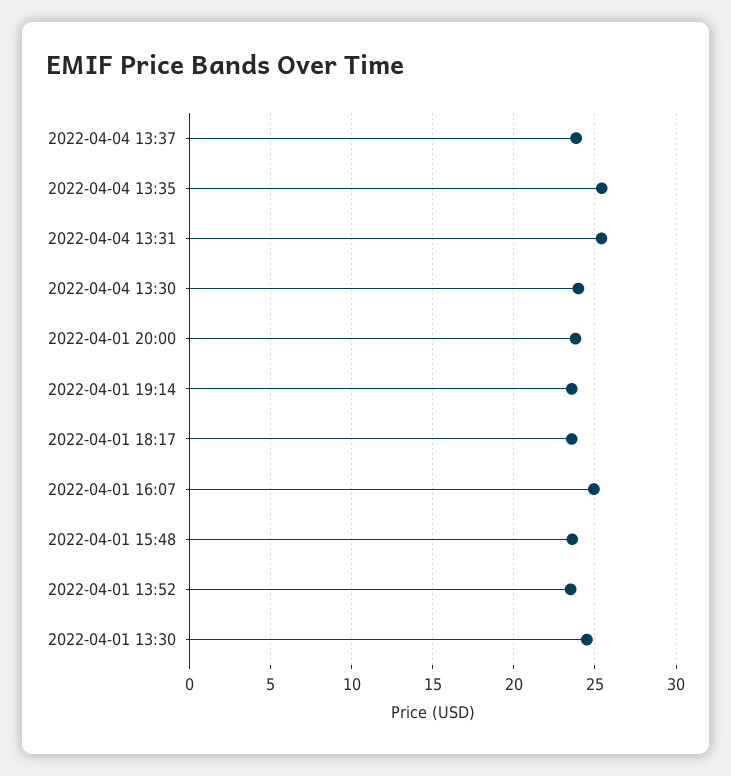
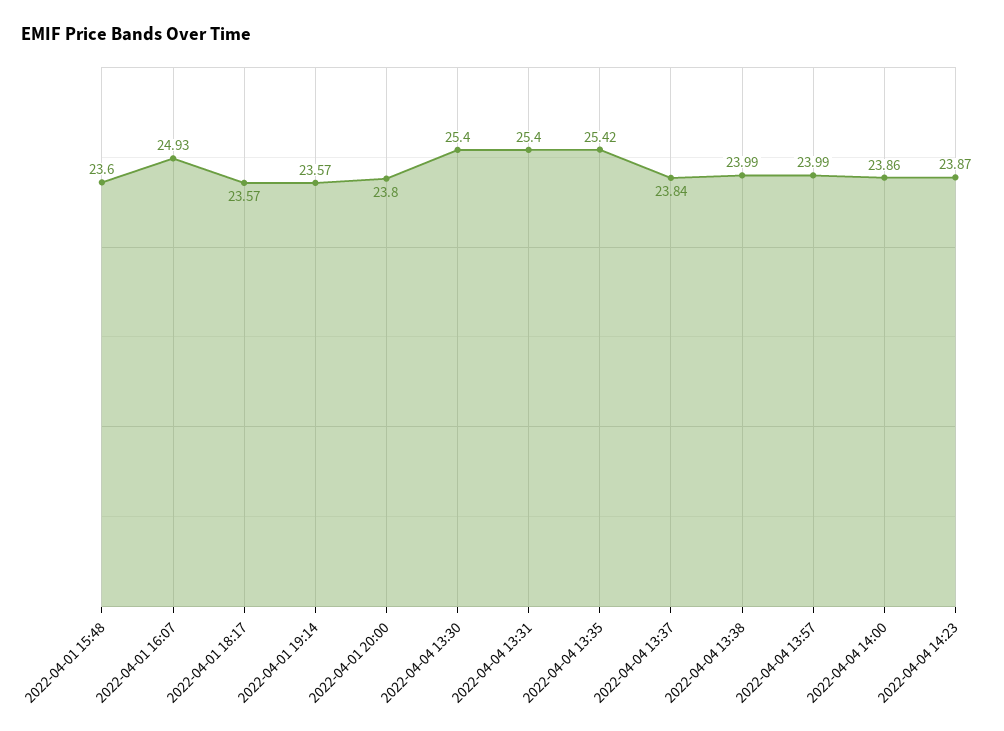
2022-04-04 13:30: 24 -> 25.4
2022-04-01 13:52: 23.5 -> none
2022-04-01 13:30: 24.5 -> none
2022-04-04 13:38: none -> 23.99
2022-04-04 13:57: none -> 23.99
2022-04-04 14:00: none -> 23.86
2022-04-04 14:23: none -> 23.87

